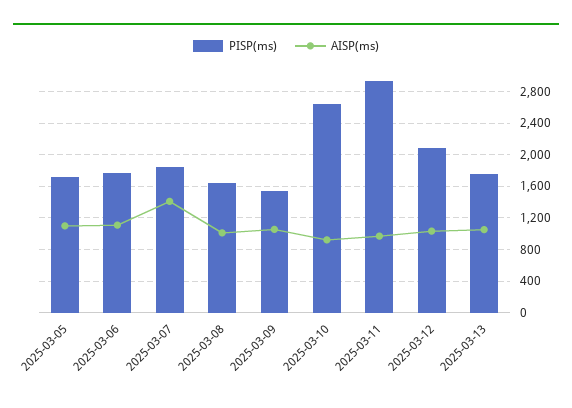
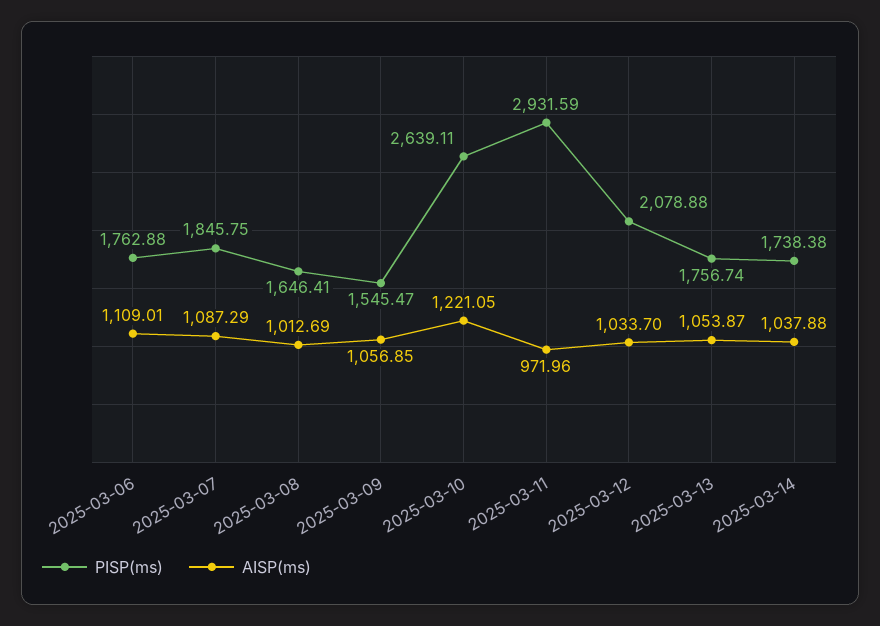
PISP(ms), 2025-03-05: 1700 -> none
AISP(ms), 2025-03-05: 1100 -> none
AISP(ms), 2025-03-07: 1400 -> 1087.29
AISP(ms), 2025-03-10: 900 -> 1221.05
PISP(ms), 2025-03-14: none -> 1738.38
AISP(ms), 2025-03-14: none -> 1037.88

